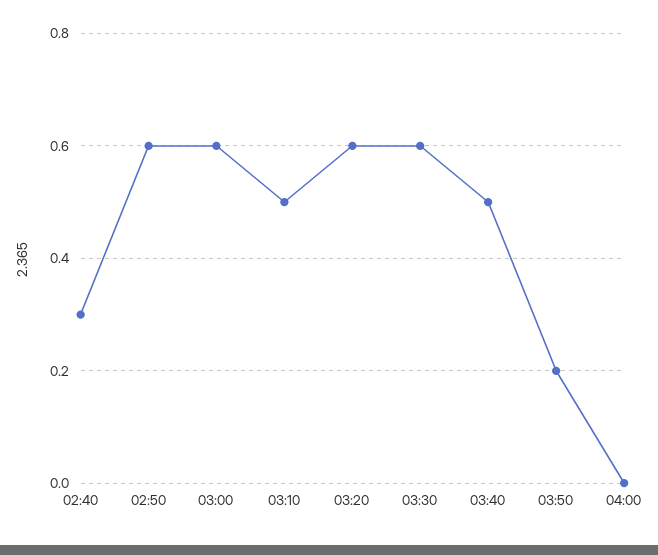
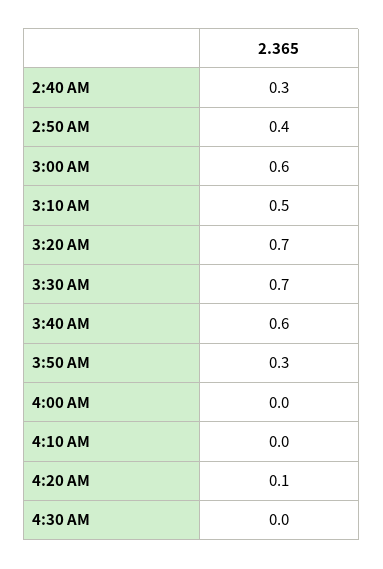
02:50: 0.6 -> 0.4
03:20: 0.6 -> 0.7
03:30: 0.6 -> 0.7
03:40: 0.5 -> 0.6
03:50: 0.2 -> 0.3
4:10 AM: none -> 0
4:20 AM: none -> 0.1
4:30 AM: none -> 0

